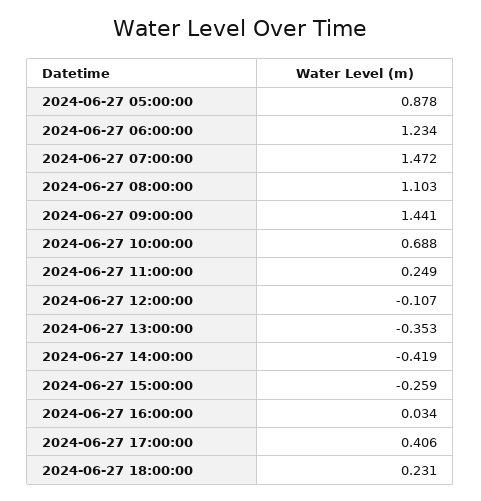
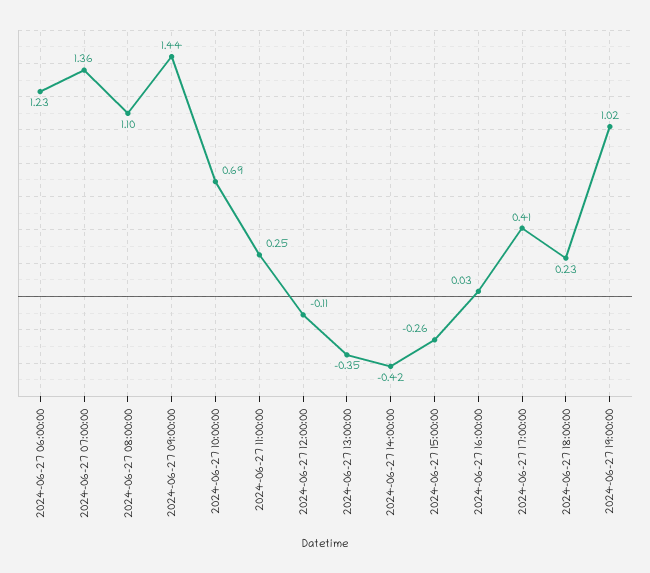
2024-06-27 05:00:00: 0.878 -> none
2024-06-27 07:00:00: 1.472 -> 1.36
2024-06-27 19:00:00: none -> 1.02

